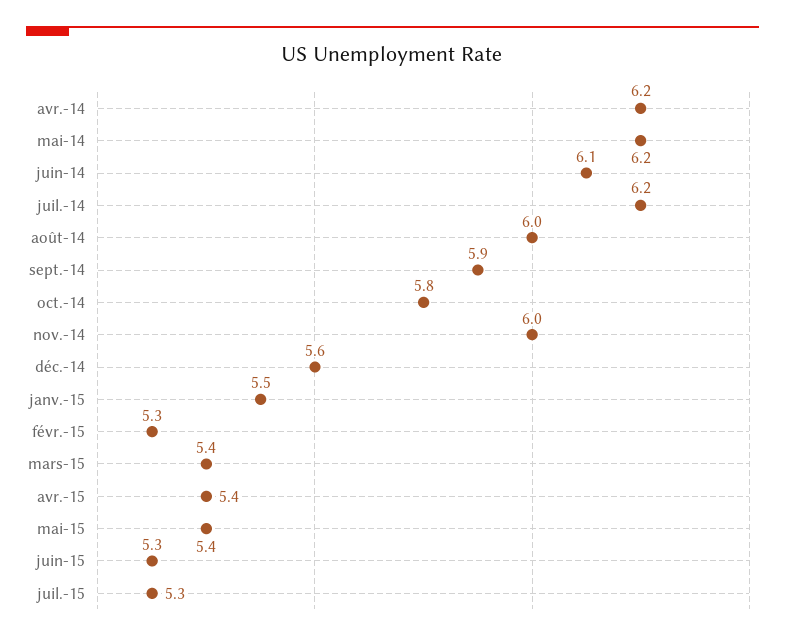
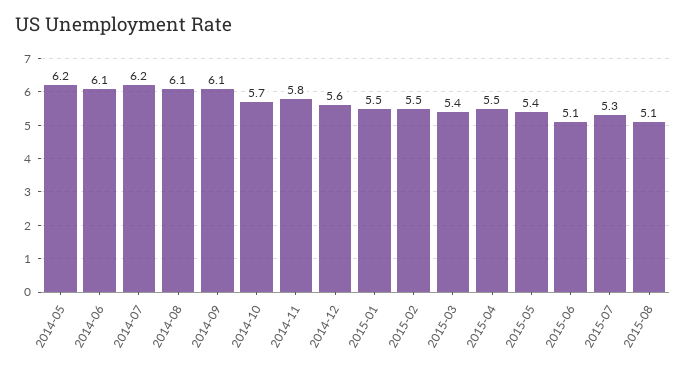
avr.-14: 6.2 -> none
août-14: 6 -> 6.1
sept.-14: 5.9 -> 6.1
oct.-14: 5.8 -> 5.7
nov.-14: 6 -> 5.8
févr.-15: 5.3 -> 5.5
avr.-15: 5.4 -> 5.5
juin-15: 5.3 -> 5.1
2015-08: none -> 5.1

